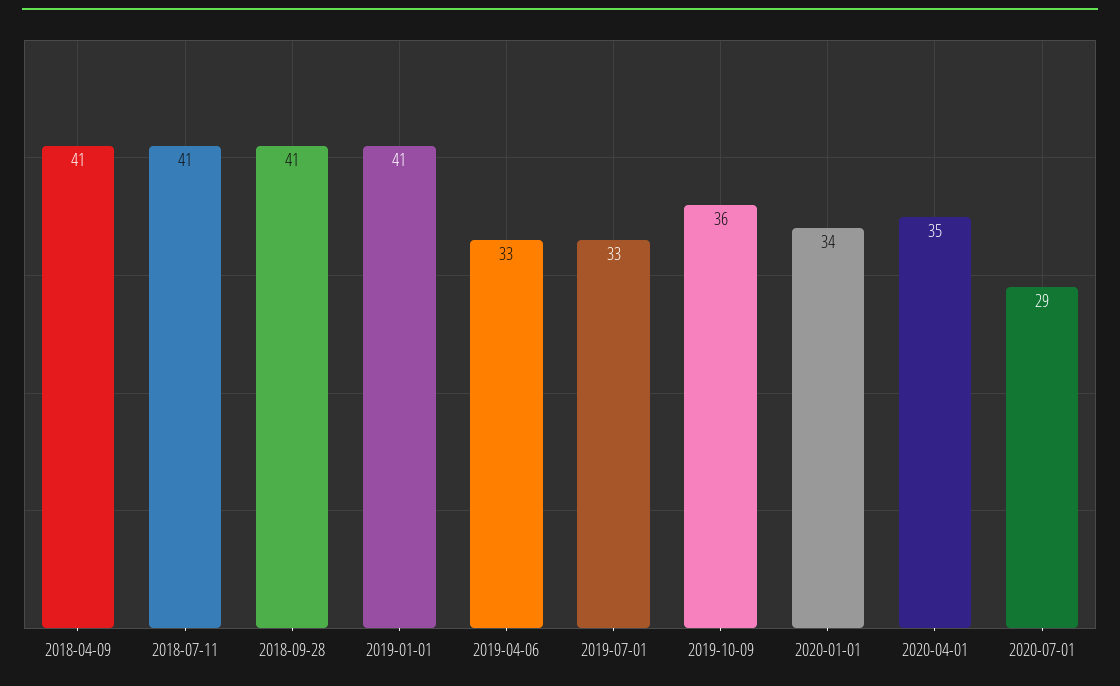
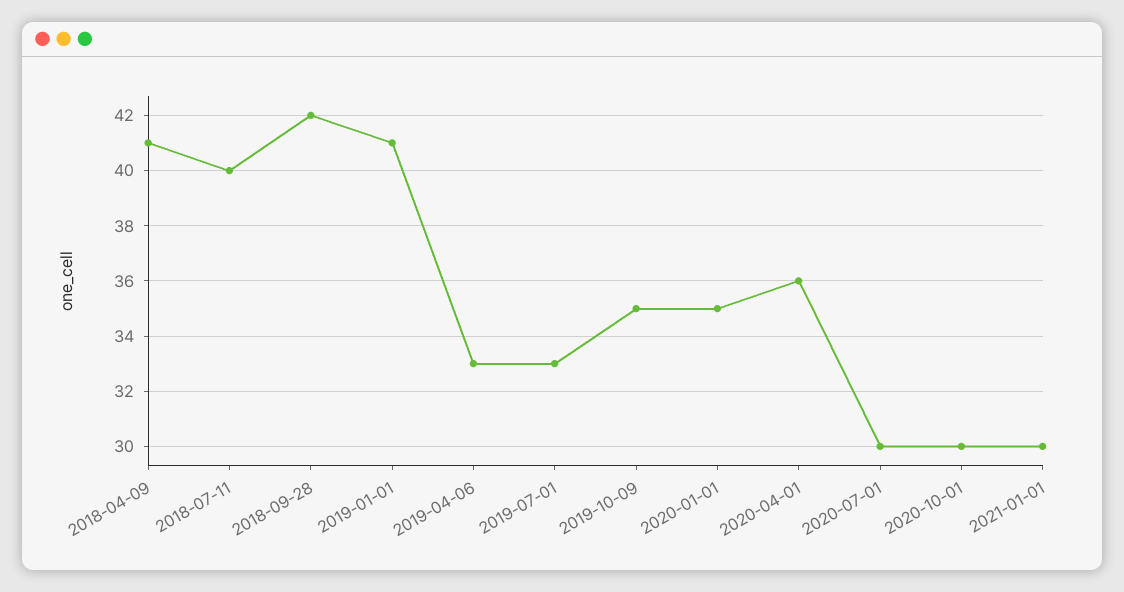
2018-07-11: 41 -> 40
2018-09-28: 41 -> 42
2019-10-09: 36 -> 35
2020-01-01: 34 -> 35
2020-04-01: 35 -> 36
2020-07-01: 29 -> 30
2020-10-01: none -> 30
2021-01-01: none -> 30

